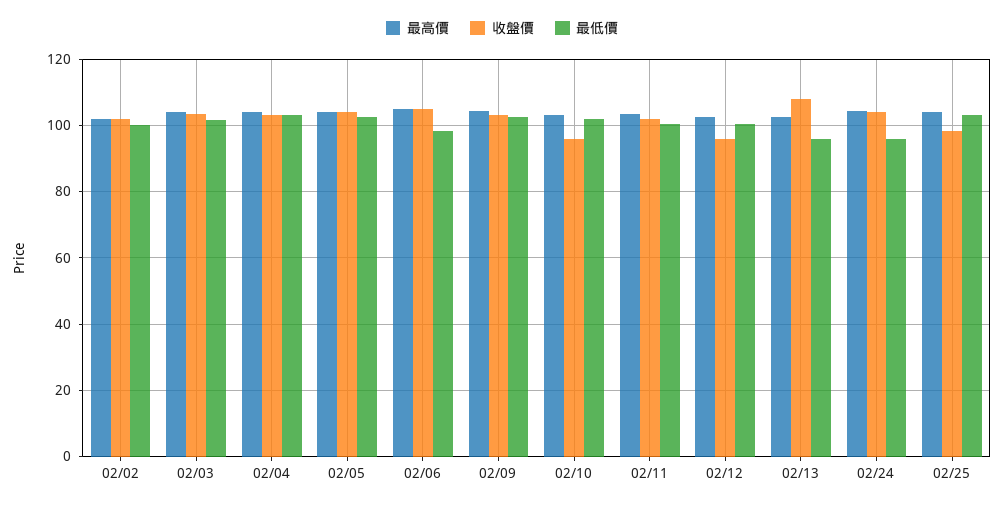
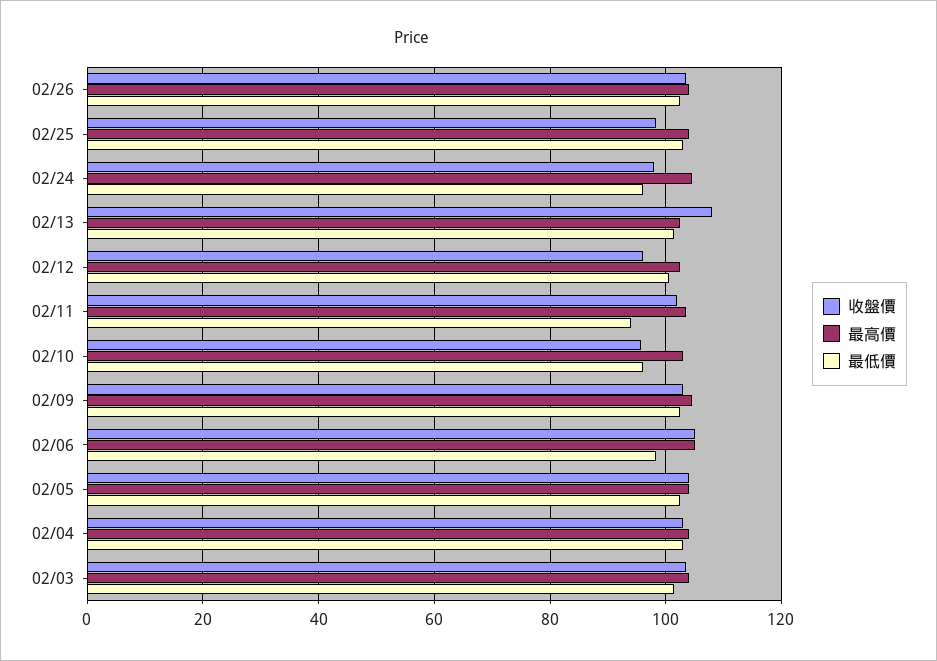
最高價, 02/02: 102 -> none
收盤價, 02/02: 102 -> none
最低價, 02/02: 100 -> none
最低價, 02/10: 102 -> 96
最低價, 02/11: 100 -> 94
最低價, 02/13: 96 -> 102
收盤價, 02/24: 104 -> 98
收盤價, 02/26: none -> 104
最高價, 02/26: none -> 104
最低價, 02/26: none -> 102

